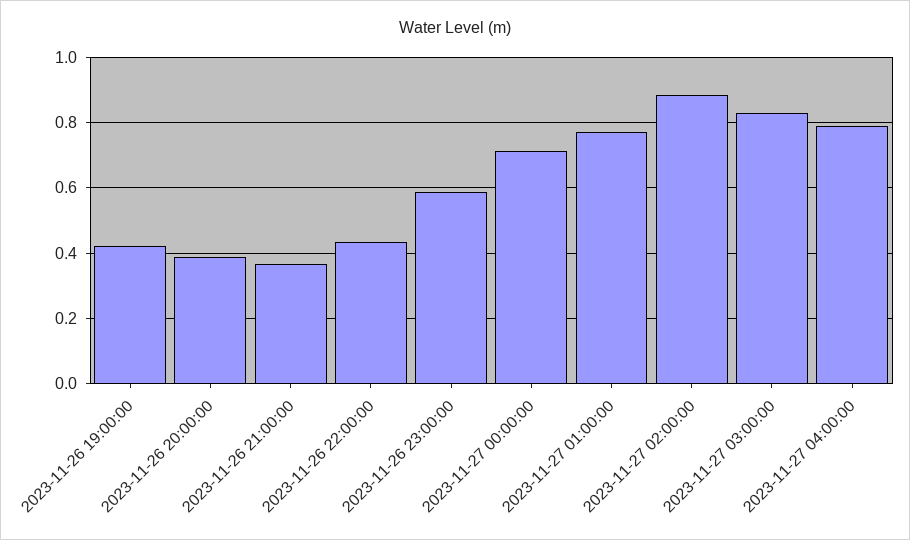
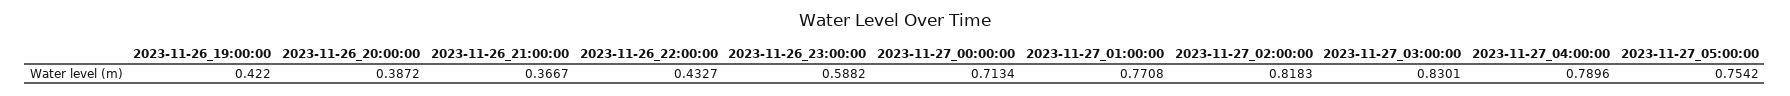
2023-11-27 02:00:00: 0.88 -> 0.8183
2023-11-27_05:00:00: none -> 0.7542

